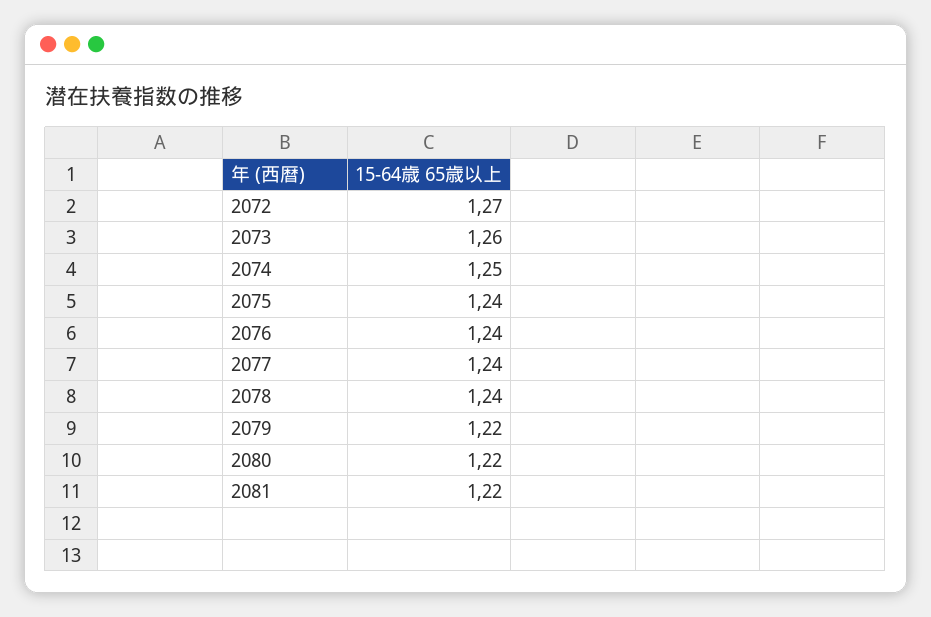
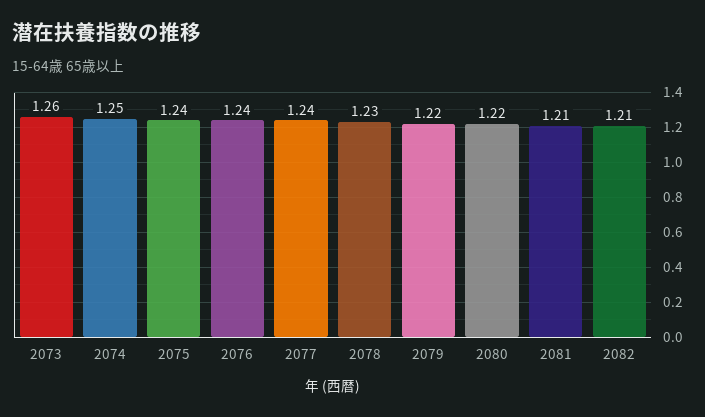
2072: 1.27 -> none
2078: 1.24 -> 1.23
2081: 1.22 -> 1.21
2082: none -> 1.21

